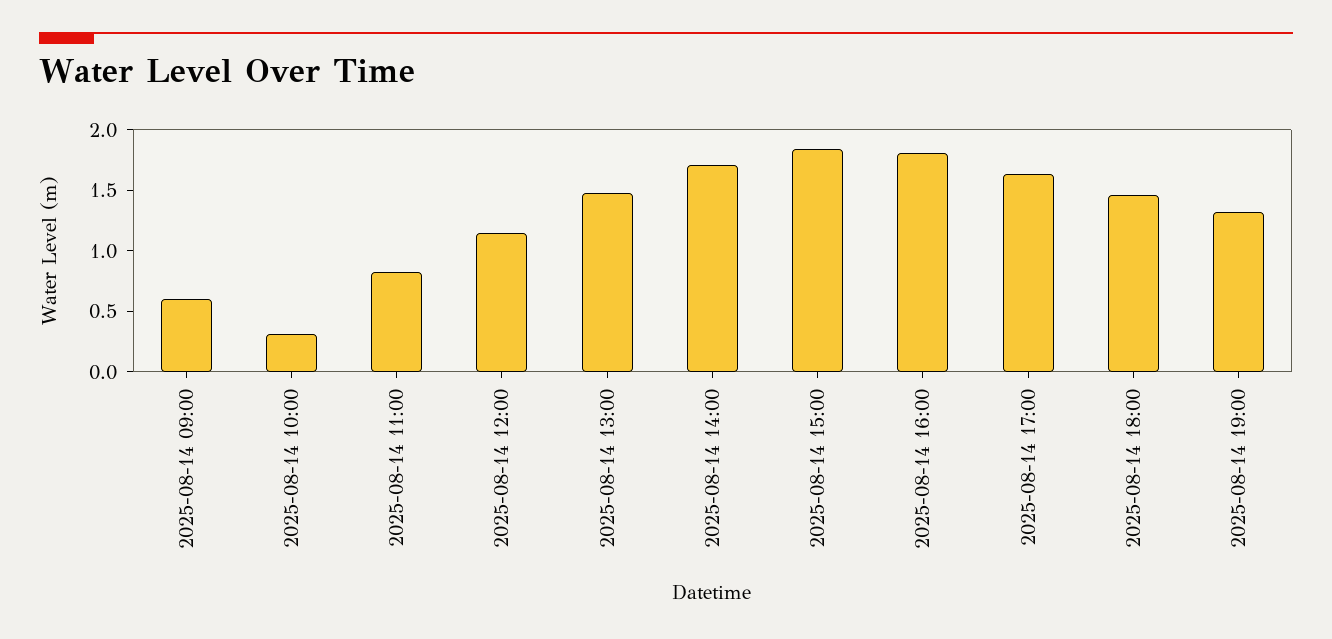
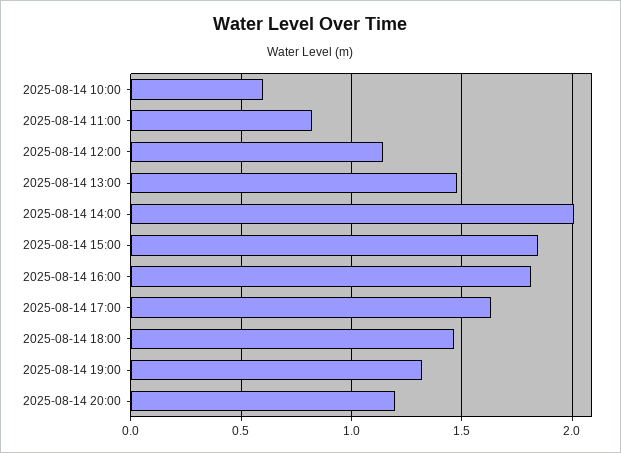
2025-08-14 09:00: 0.6 -> none
2025-08-14 10:00: 0.3 -> 0.6
2025-08-14 14:00: 1.7 -> 2
2025-08-14 20:00: none -> 1.2

